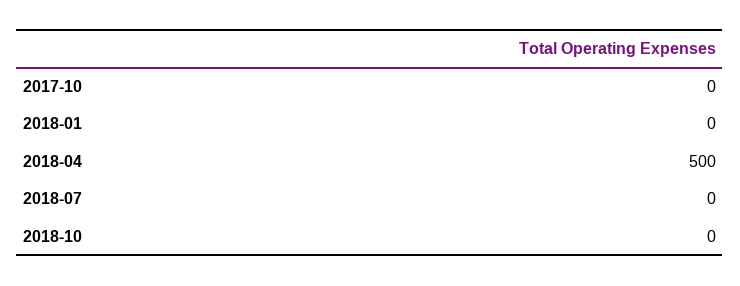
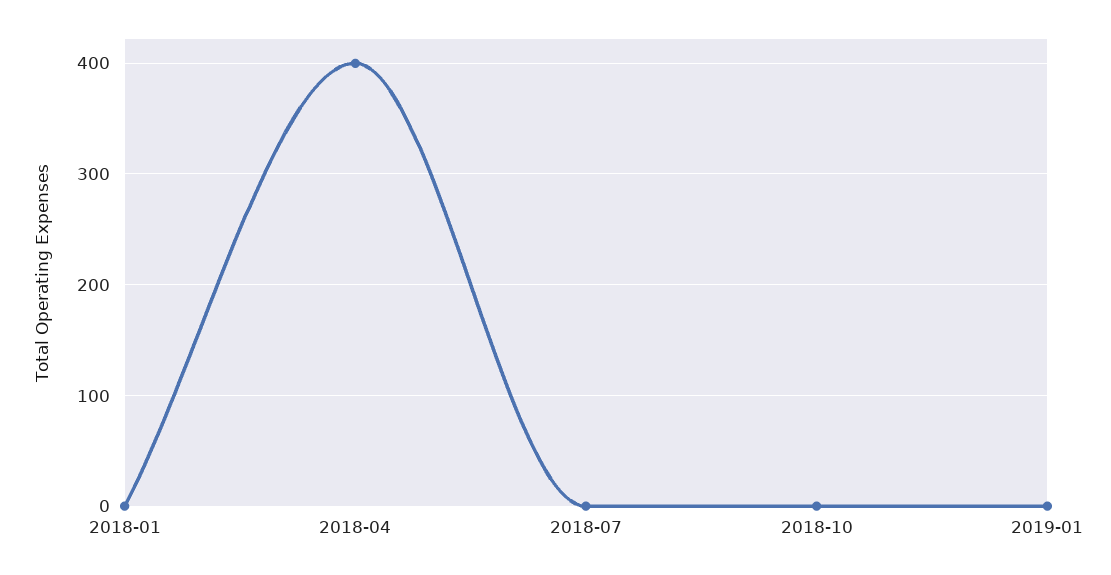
2017-10: 0 -> none
2018-04: 500 -> 400
2019-01: none -> 0

